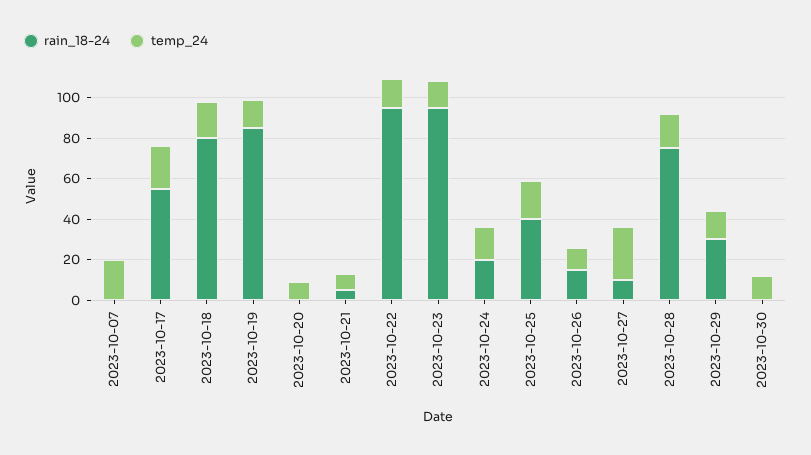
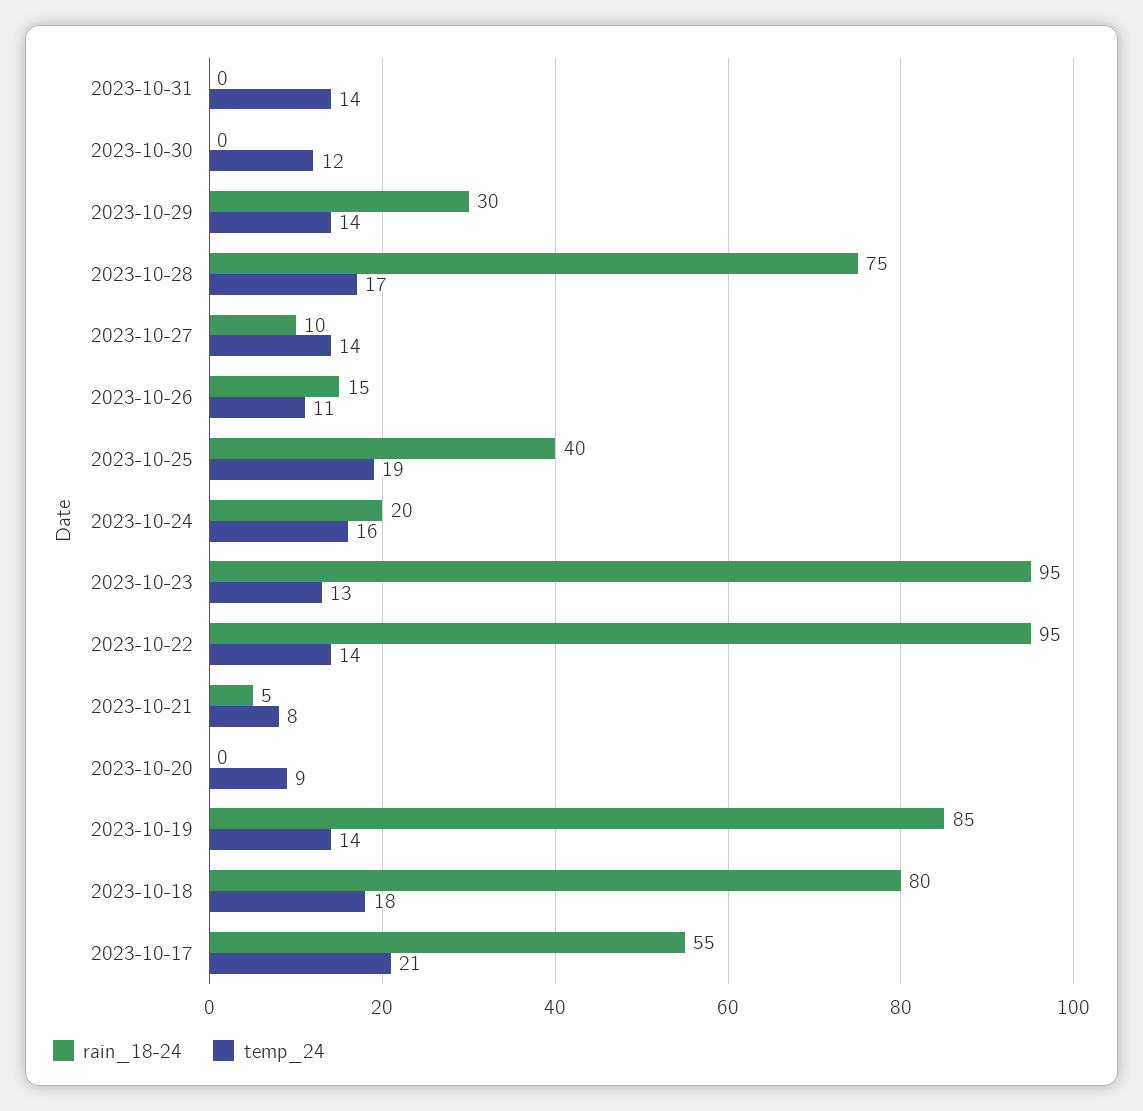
rain_18-24, 2023-10-07: 0 -> none
temp_24, 2023-10-07: 20 -> none
temp_24, 2023-10-27: 25 -> 14
rain_18-24, 2023-10-31: none -> 0
temp_24, 2023-10-31: none -> 14

